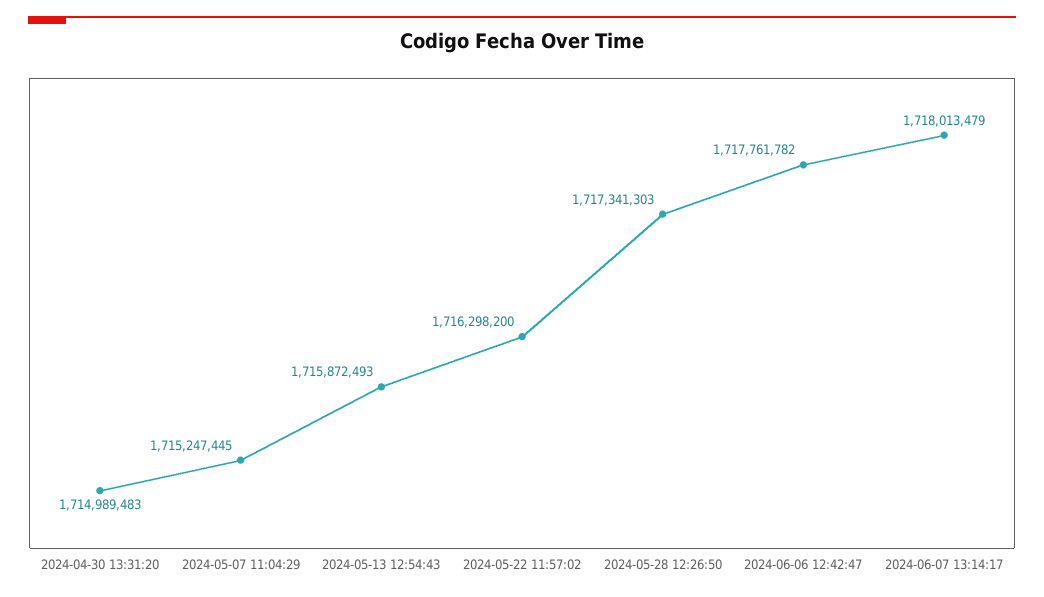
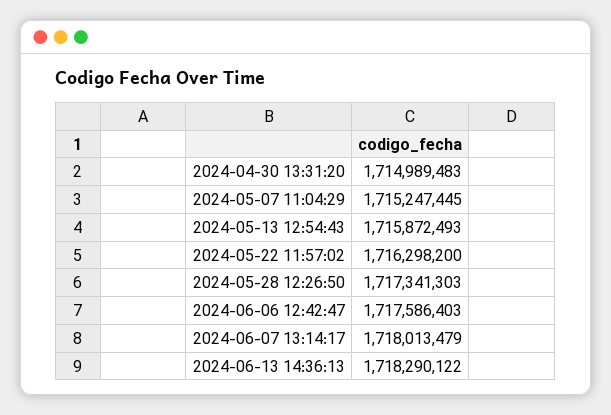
2024-06-06 12:42:47: 1717761782 -> 1717586403
2024-06-13 14:36:13: none -> 1718290122

